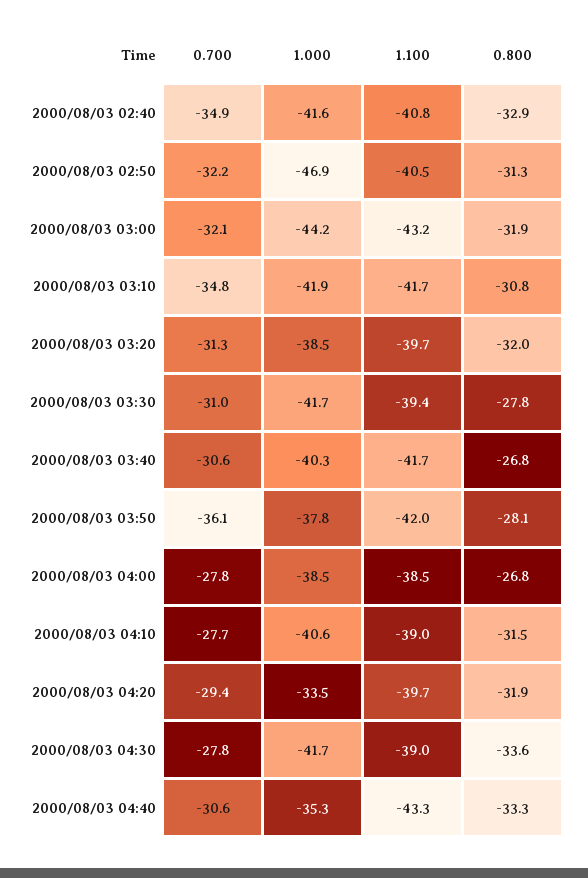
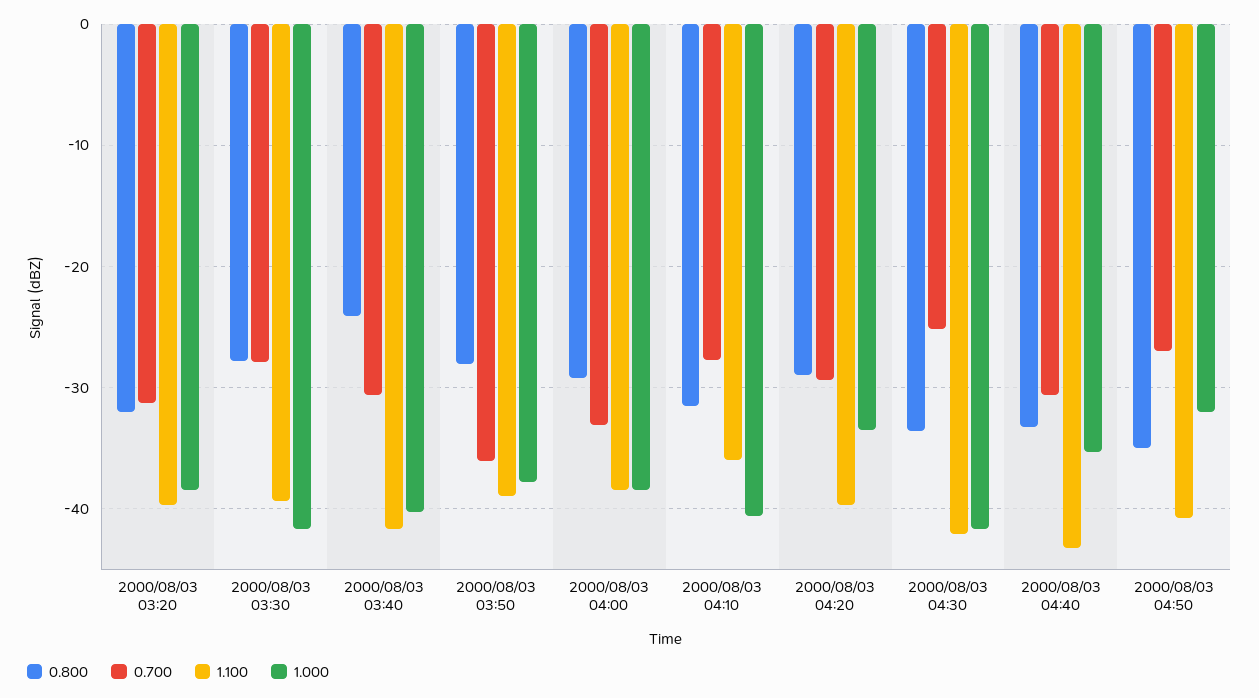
0.700, 2000/08/03 02:40: -34.9 -> none
1.000, 2000/08/03 02:40: -41.6 -> none
1.100, 2000/08/03 02:40: -40.8 -> none
0.800, 2000/08/03 02:40: -32.9 -> none
0.700, 2000/08/03 02:50: -32.2 -> none
1.000, 2000/08/03 02:50: -46.9 -> none
1.100, 2000/08/03 02:50: -40.5 -> none
0.800, 2000/08/03 02:50: -31.3 -> none
0.700, 2000/08/03 03:00: -32.1 -> none
1.000, 2000/08/03 03:00: -44.2 -> none
1.100, 2000/08/03 03:00: -43.2 -> none
0.800, 2000/08/03 03:00: -31.9 -> none
0.700, 2000/08/03 03:10: -34.8 -> none
1.000, 2000/08/03 03:10: -41.9 -> none
1.100, 2000/08/03 03:10: -41.7 -> none
0.800, 2000/08/03 03:10: -30.8 -> none
0.700, 2000/08/03 03:30: -31 -> -28
0.800, 2000/08/03 03:40: -26.8 -> -24
1.100, 2000/08/03 03:50: -42 -> -39
0.700, 2000/08/03 04:00: -27.8 -> -33
0.800, 2000/08/03 04:00: -26.8 -> -29
1.100, 2000/08/03 04:10: -39 -> -36
0.800, 2000/08/03 04:20: -31.9 -> -29
0.700, 2000/08/03 04:30: -27.8 -> -25
1.100, 2000/08/03 04:30: -39 -> -42
0.800, 2000/08/03 04:50: none -> -35
0.700, 2000/08/03 04:50: none -> -27
1.100, 2000/08/03 04:50: none -> -41
1.000, 2000/08/03 04:50: none -> -32

